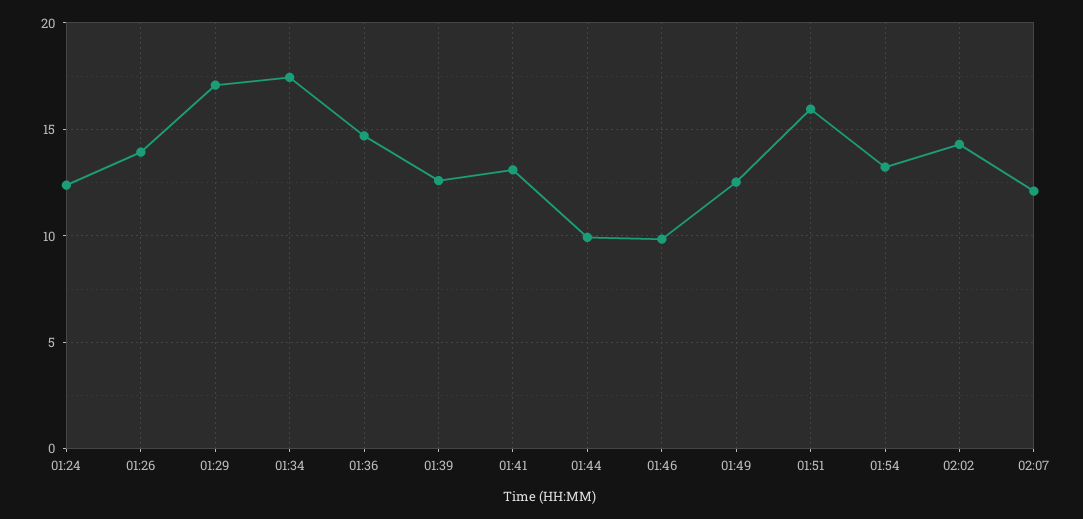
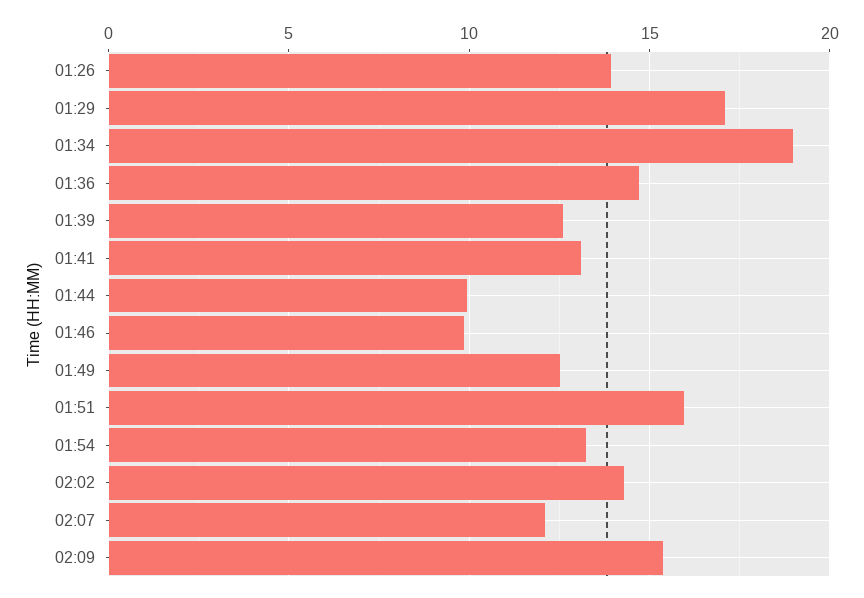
01:24: 12.5 -> none
01:34: 17.5 -> 19
02:09: none -> 15.5

